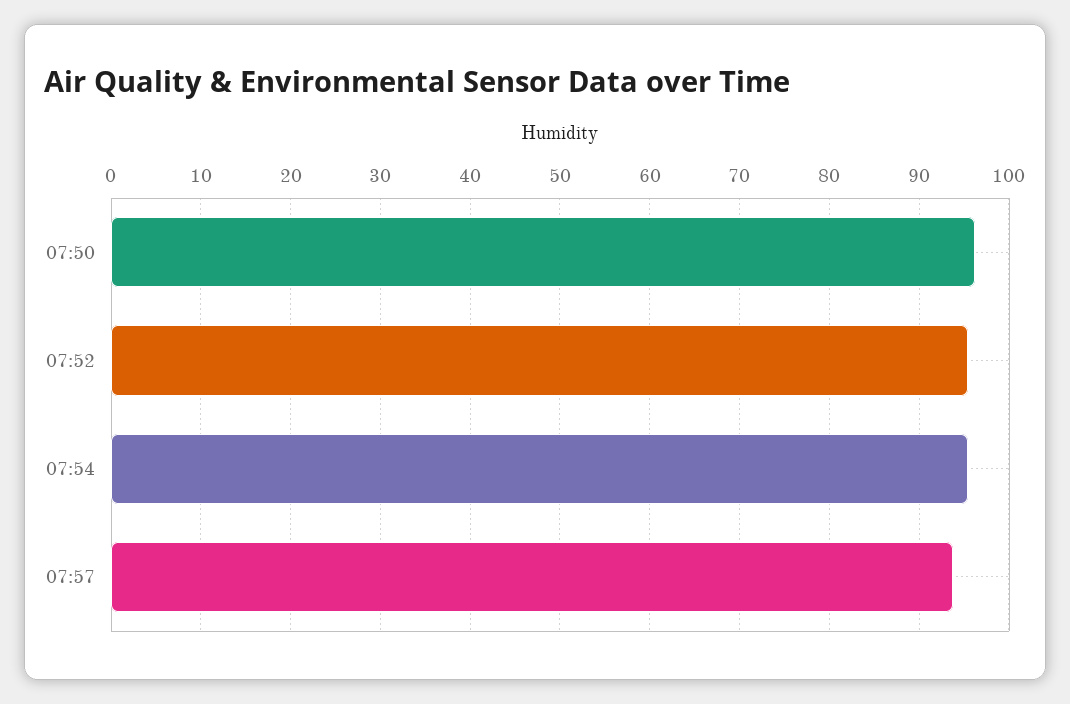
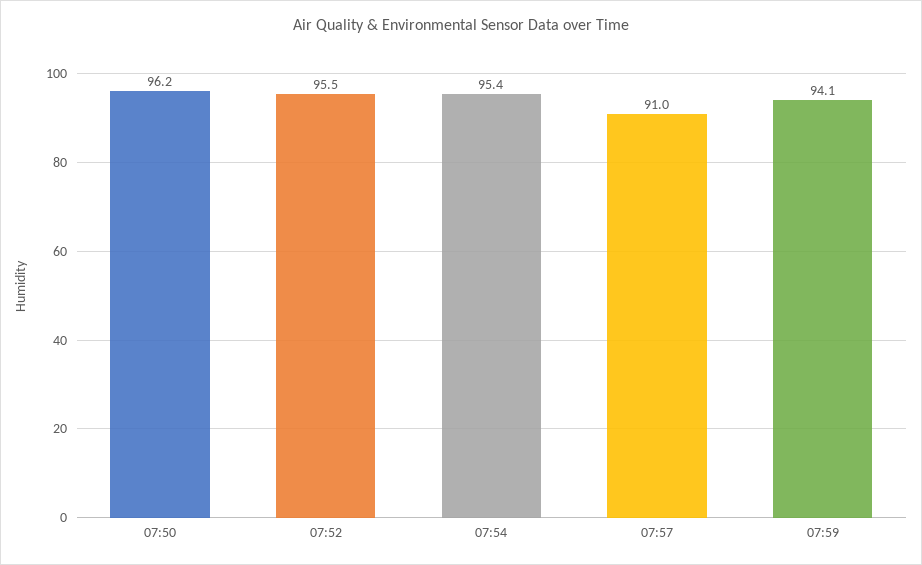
07:57: 94 -> 91
07:59: none -> 94.1

